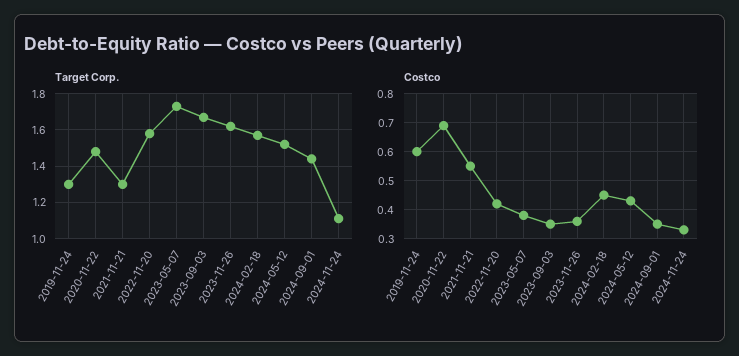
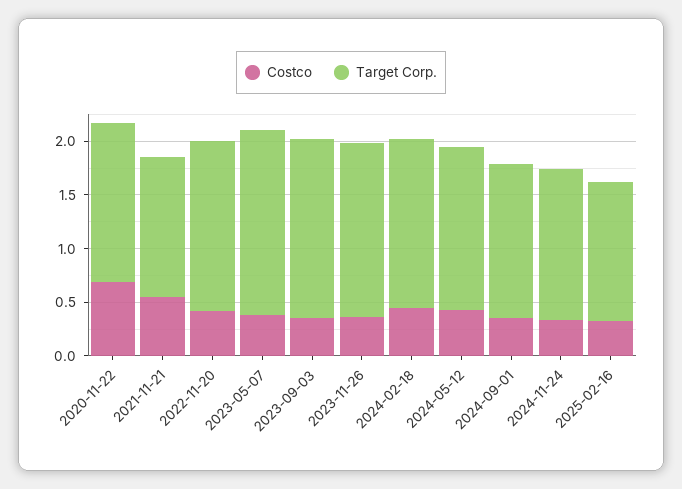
Target Corp., 2019-11-24: 1.3 -> none
Target Corp., 2024-11-24: 1.1 -> 1.4
Costco, 2019-11-24: 0.6 -> none
Costco, 2025-02-16: none -> 0.3
Target Corp., 2025-02-16: none -> 1.3

